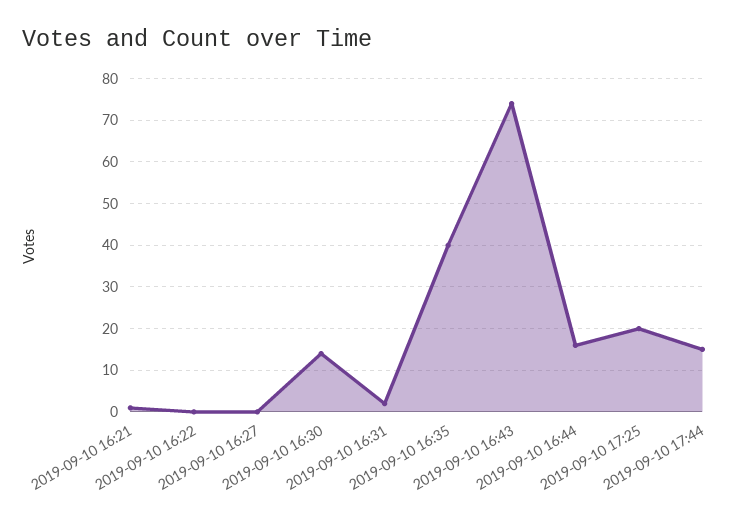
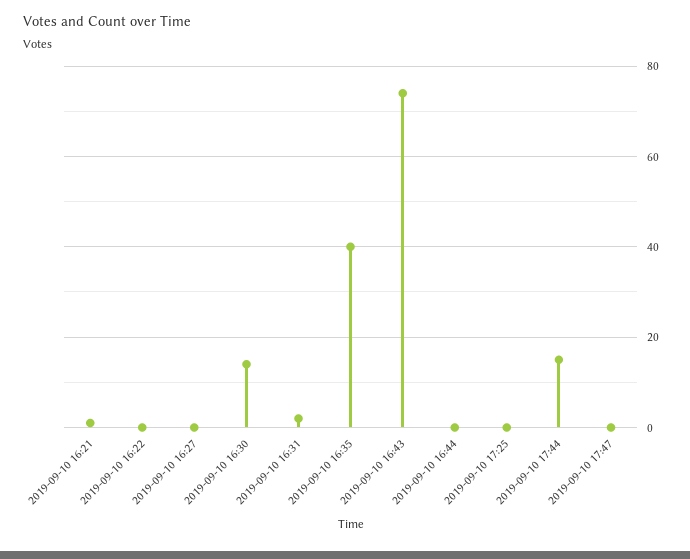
2019-09-10 16:44: 15 -> 0
2019-09-10 17:25: 20 -> 0
2019-09-10 17:47: none -> 0

